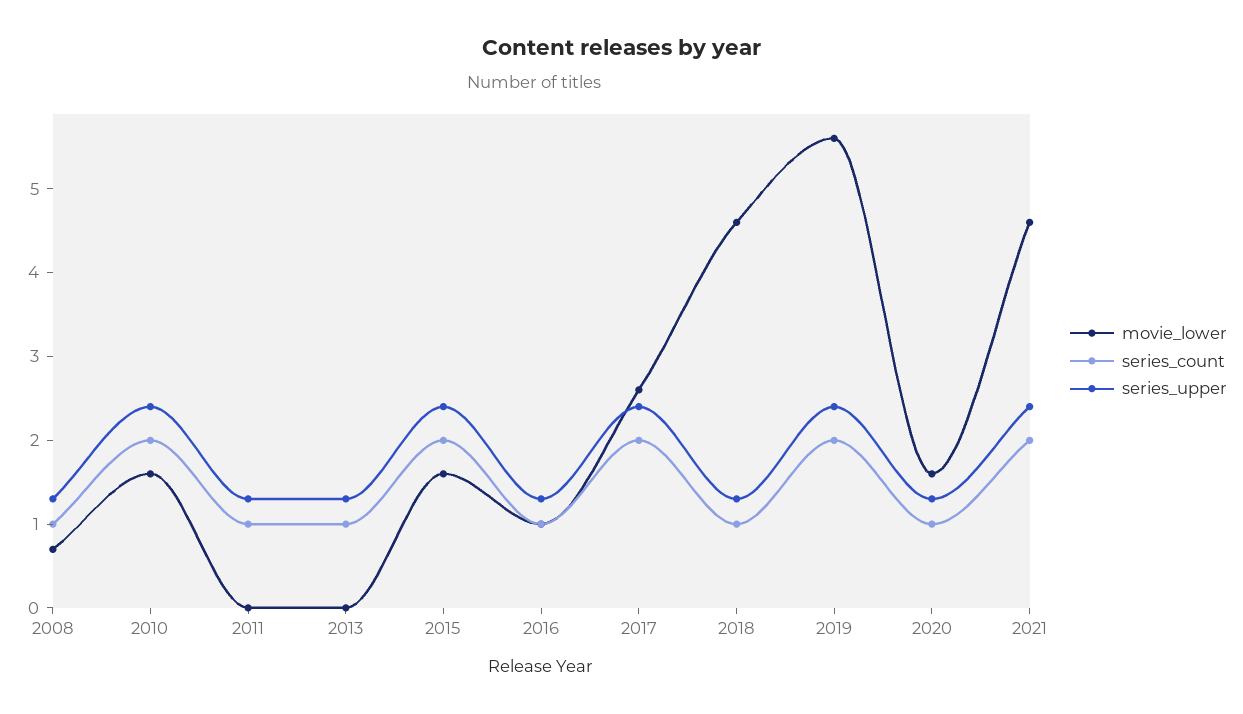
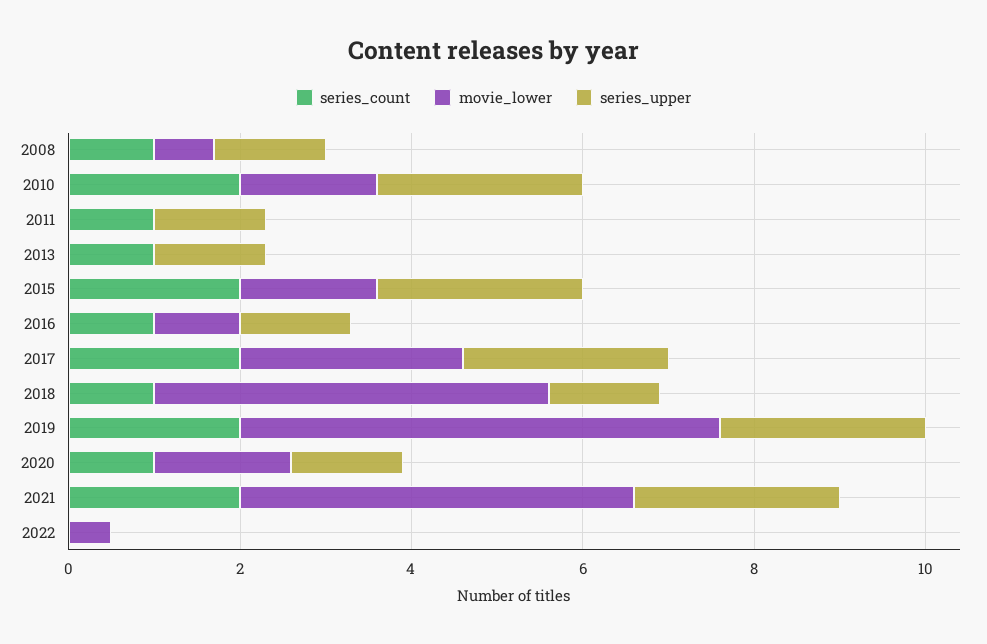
series_count, 2022: none -> 0
movie_lower, 2022: none -> 0.5
series_upper, 2022: none -> 0

